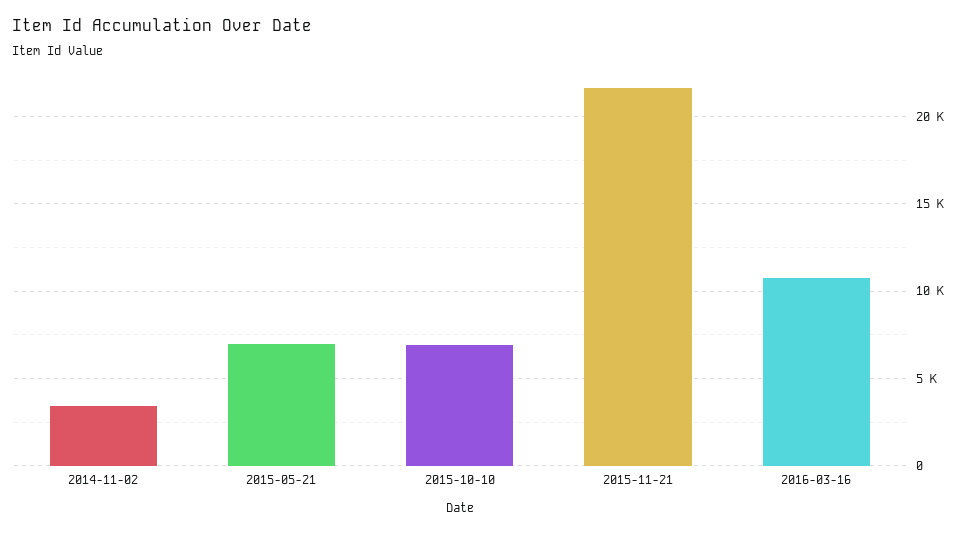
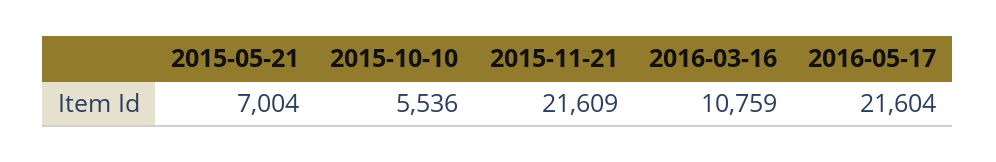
2014-11-02: 3500 -> none
2015-10-10: 7000 -> 5536
2016-05-17: none -> 21604

